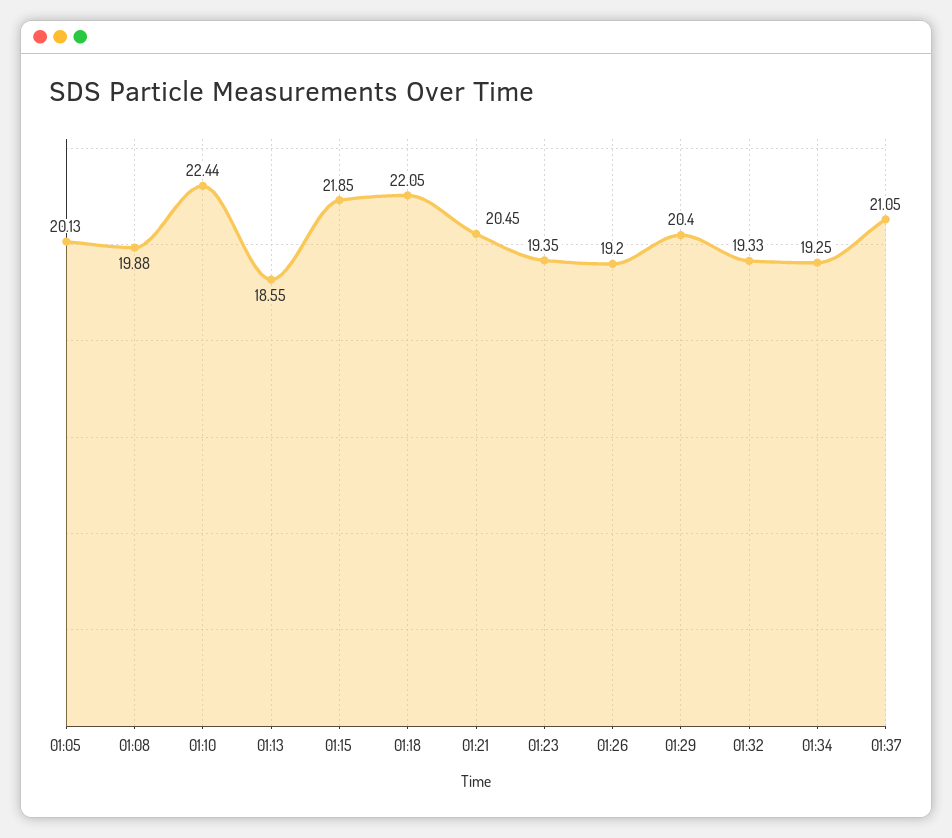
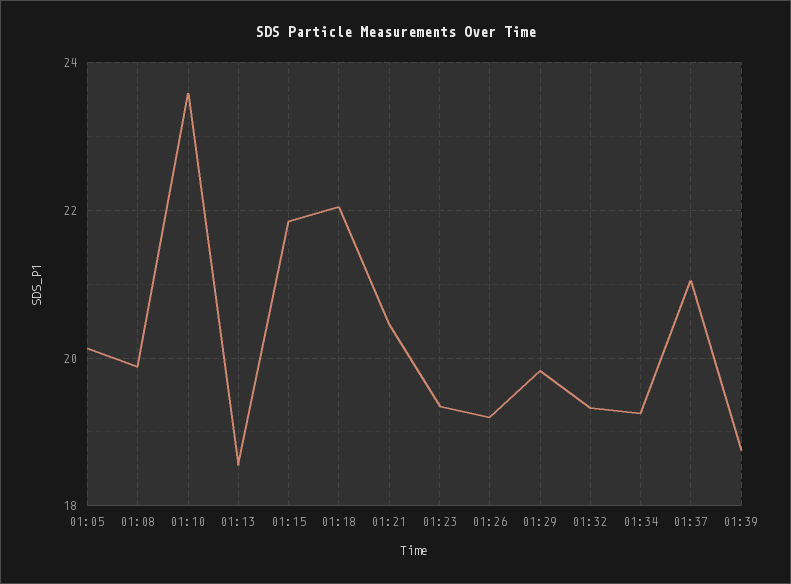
01:10: 22.44 -> 23.6
01:29: 20.4 -> 19.8
01:39: none -> 18.8

